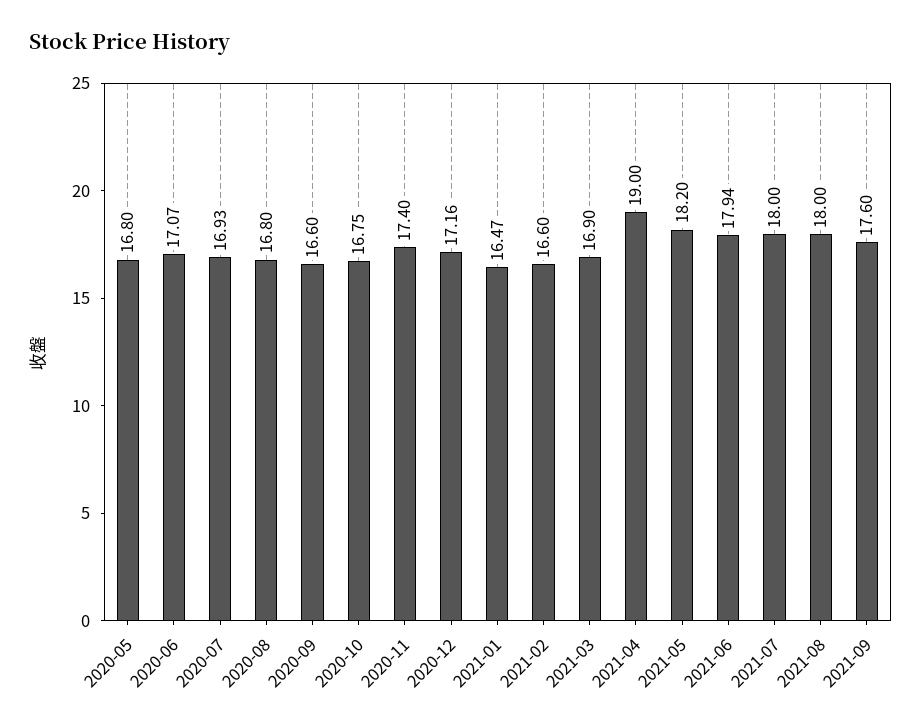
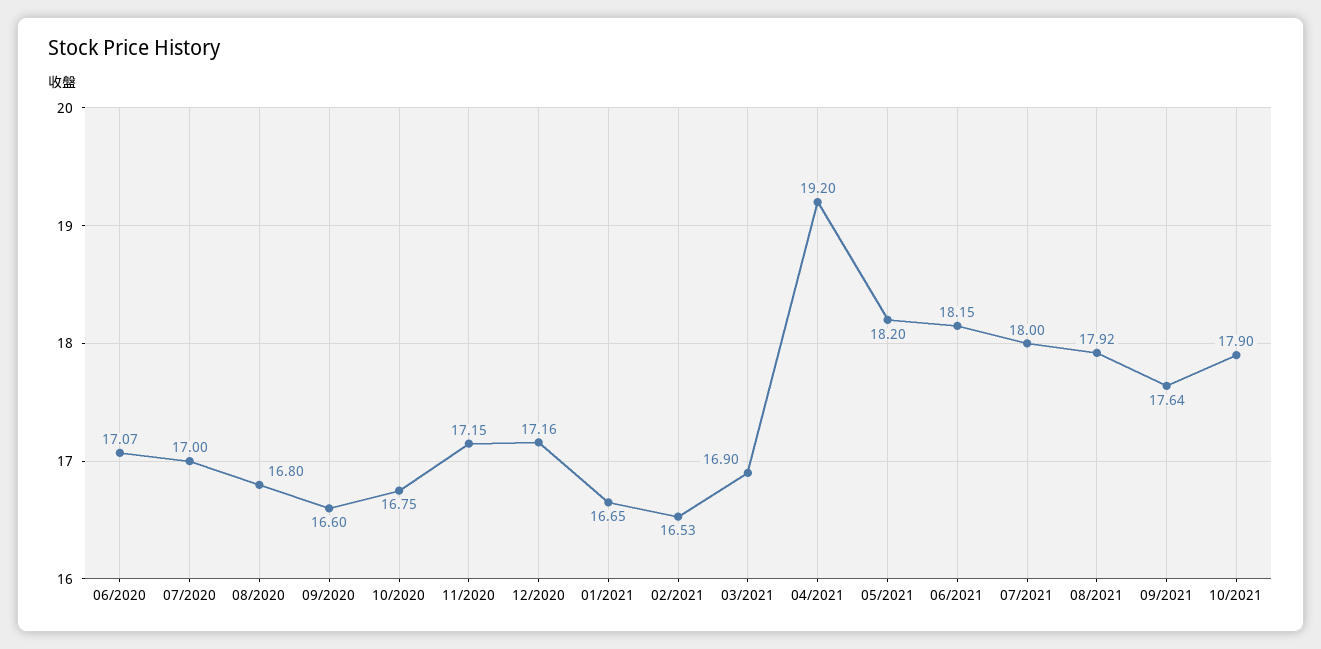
2020-05: 16.8 -> none
2020-07: 16.93 -> 17
2020-11: 17.4 -> 17.15
2021-01: 16.47 -> 16.65
2021-02: 16.6 -> 16.53
2021-04: 19 -> 19.2
2021-06: 17.94 -> 18.15
2021-08: 18 -> 17.92
2021-09: 17.6 -> 17.64
10/2021: none -> 17.9

